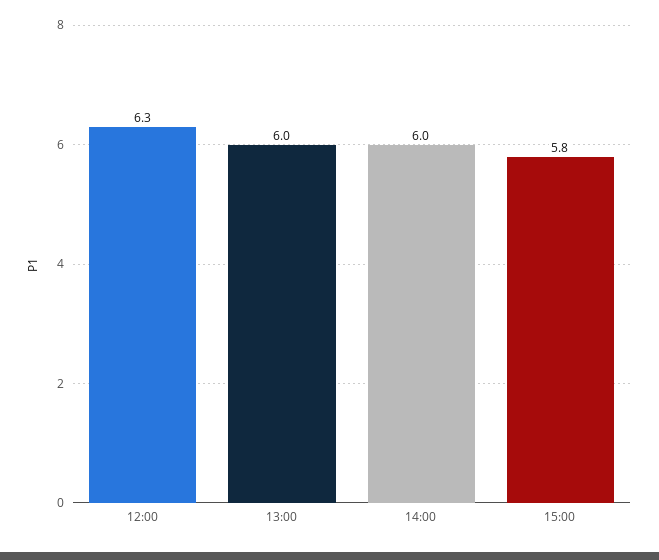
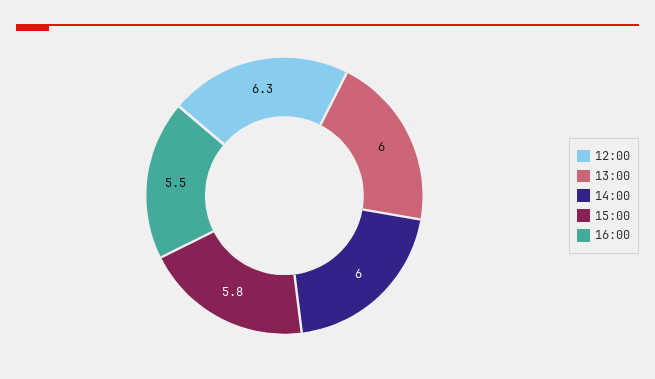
16:00: none -> 5.5

